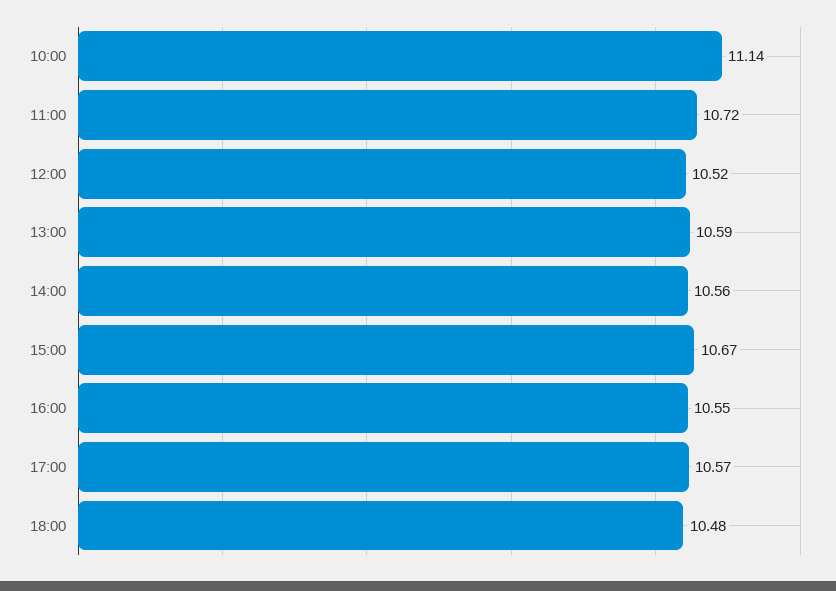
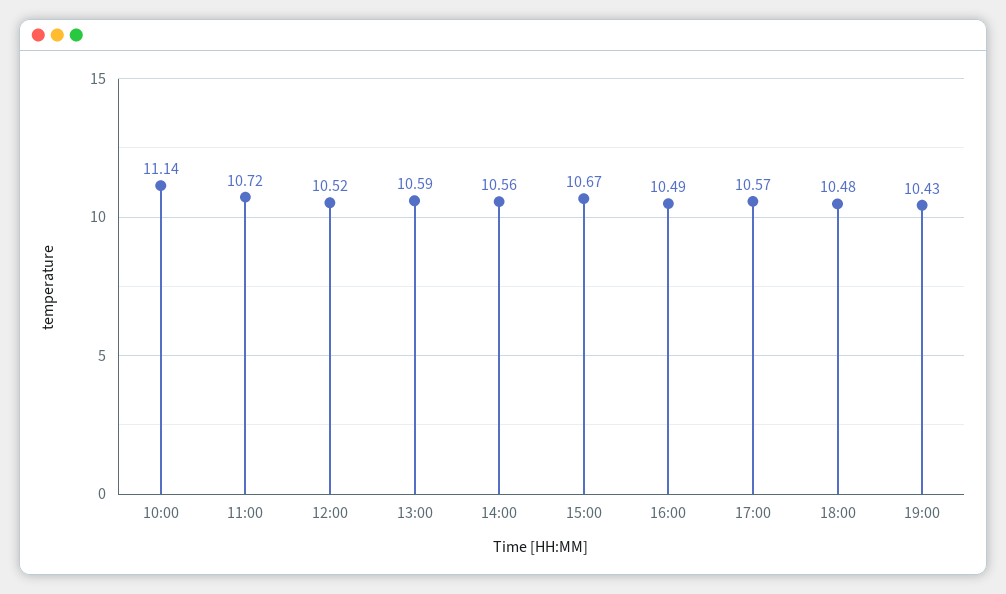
16:00: 10.55 -> 10.49
19:00: none -> 10.43

